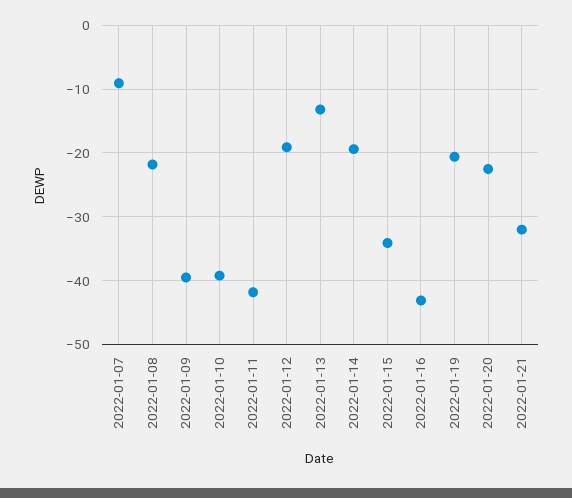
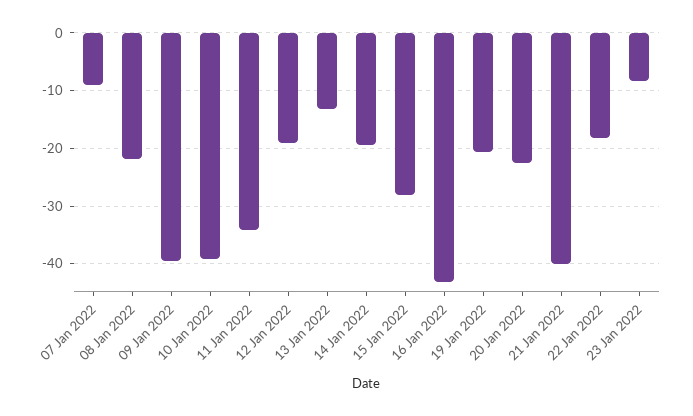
2022-01-11: -42 -> -34
2022-01-15: -34 -> -28
2022-01-21: -32 -> -40
22 Jan 2022: none -> -18
23 Jan 2022: none -> -8

